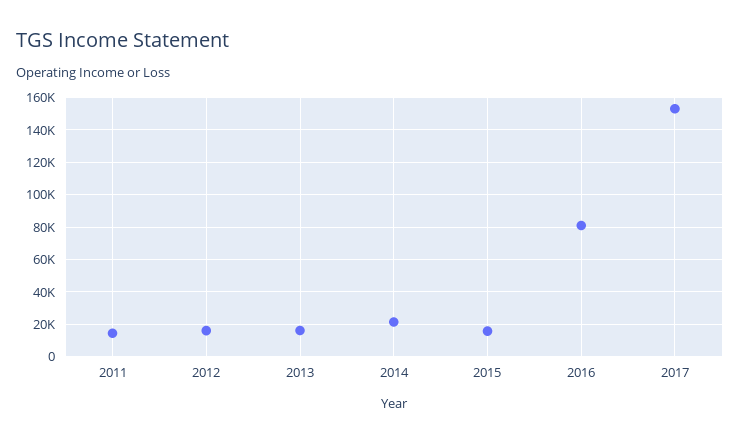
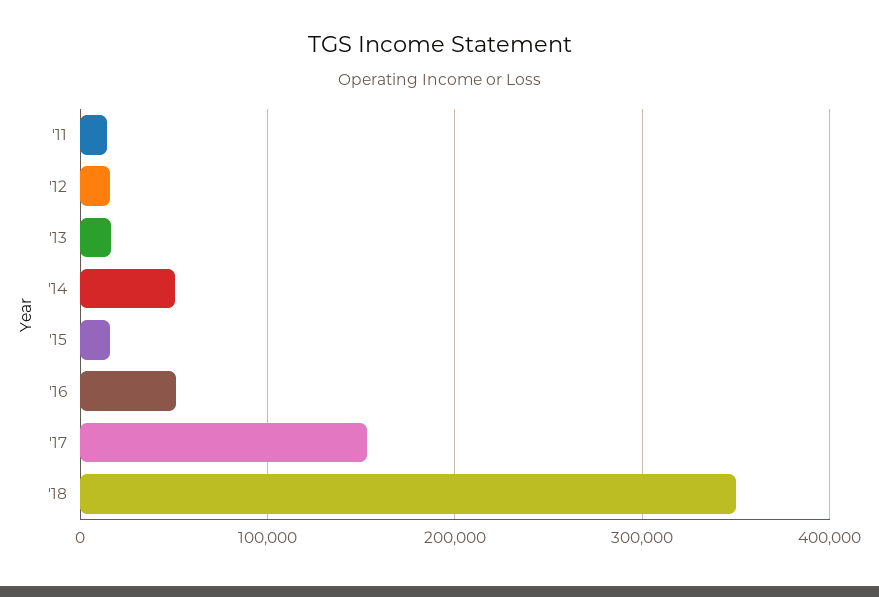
2014: 20000 -> 50000
2016: 80000 -> 50000
'18: none -> 350000

